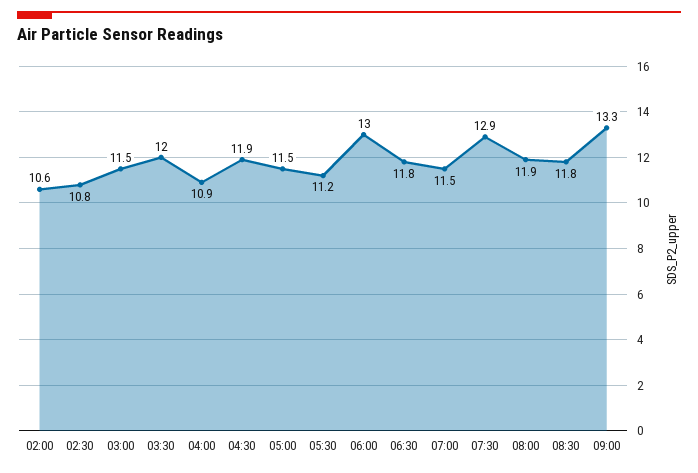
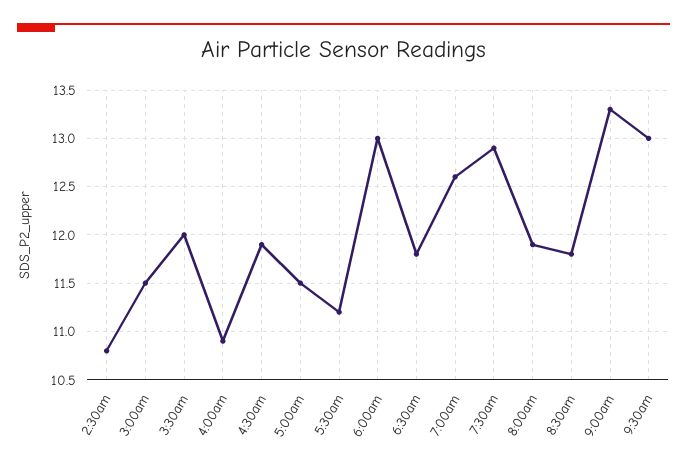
02:00: 10.6 -> none
07:00: 11.5 -> 12.6
9:30am: none -> 13

